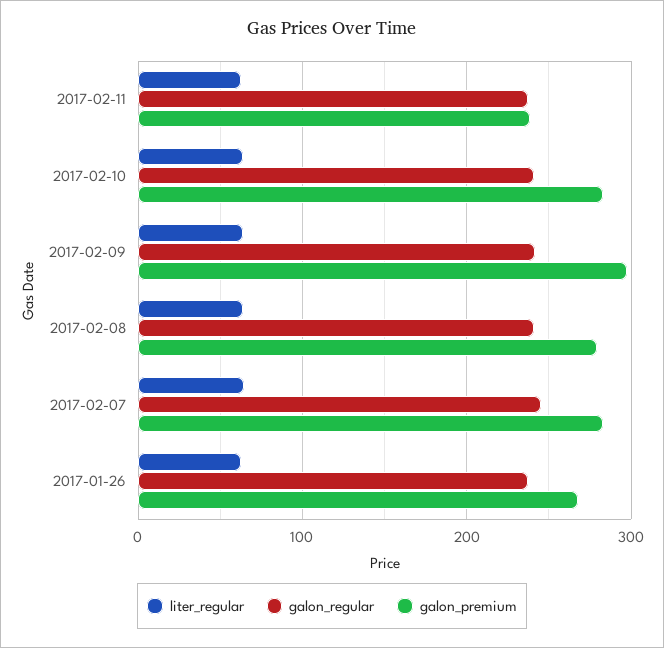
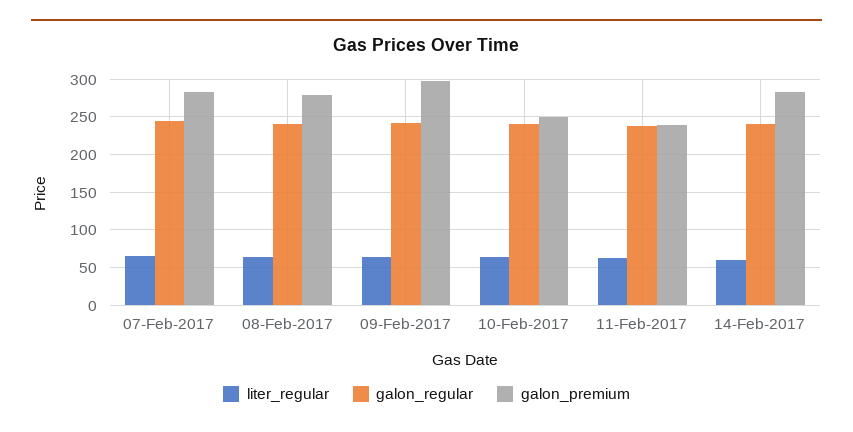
galon_premium, 2017-02-10: 280 -> 250
liter_regular, 2017-01-26: 60 -> none
galon_regular, 2017-01-26: 240 -> none
galon_premium, 2017-01-26: 270 -> none
liter_regular, 14-Feb-2017: none -> 60
galon_regular, 14-Feb-2017: none -> 240
galon_premium, 14-Feb-2017: none -> 280

